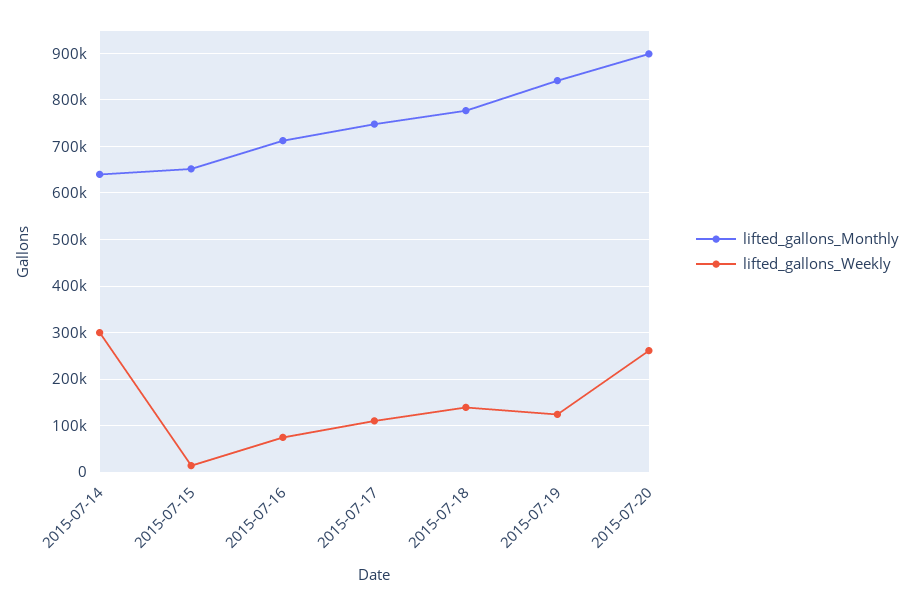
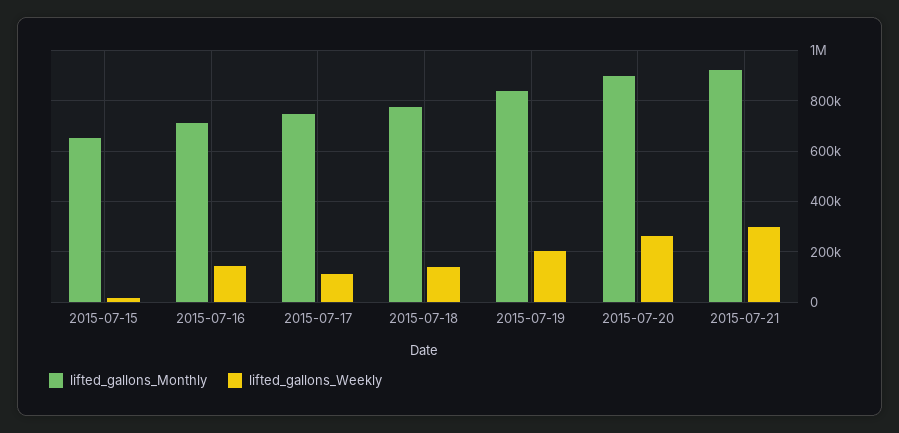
lifted_gallons_Monthly, 2015-07-14: 640000 -> none
lifted_gallons_Weekly, 2015-07-14: 300000 -> none
lifted_gallons_Weekly, 2015-07-16: 80000 -> 150000
lifted_gallons_Weekly, 2015-07-19: 120000 -> 200000
lifted_gallons_Monthly, 2015-07-21: none -> 925000
lifted_gallons_Weekly, 2015-07-21: none -> 300000

